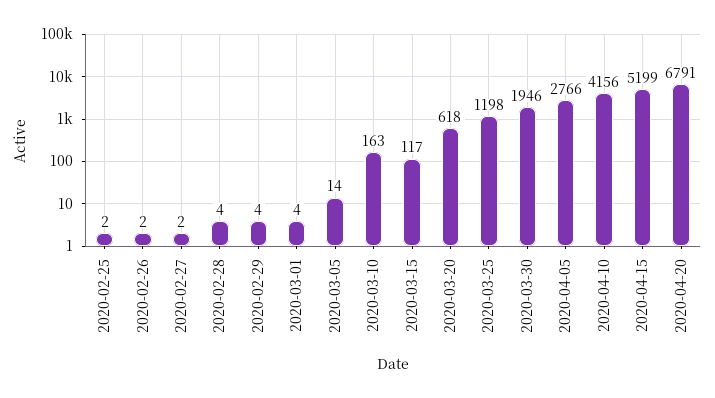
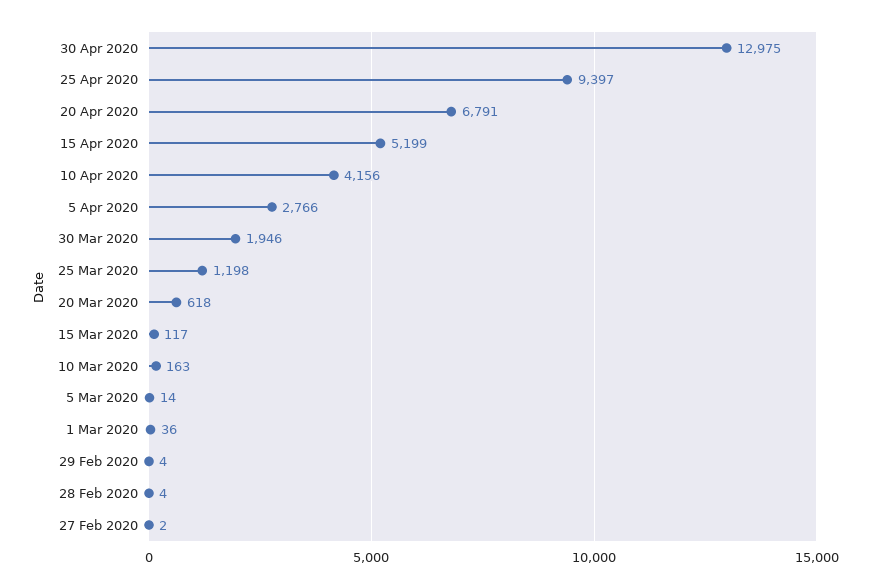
2020-02-25: 2 -> none
2020-02-26: 2 -> none
2020-03-01: 4 -> 36
30 Apr 2020: none -> 12975
25 Apr 2020: none -> 9397

